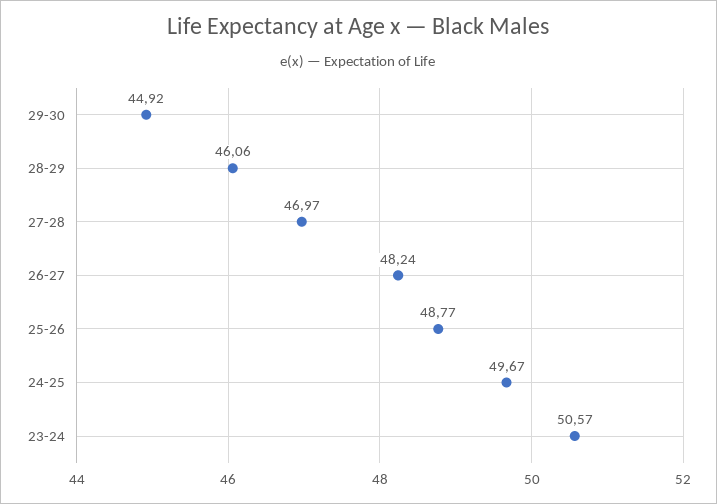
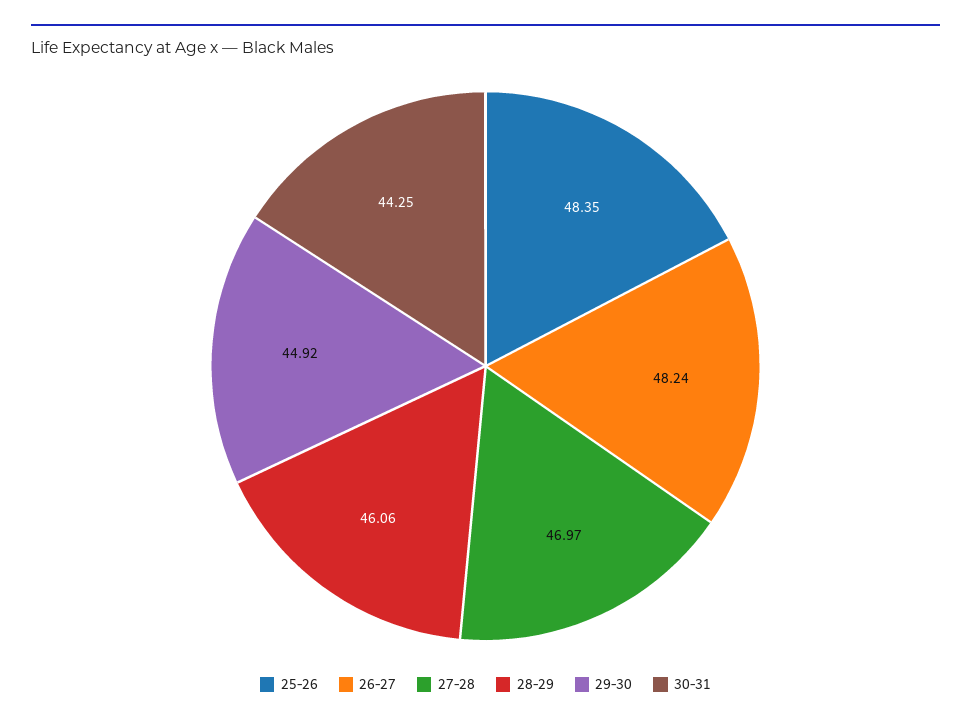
25-26: 48.77 -> 48.35
24-25: 49.67 -> none
23-24: 50.57 -> none
30-31: none -> 44.25

